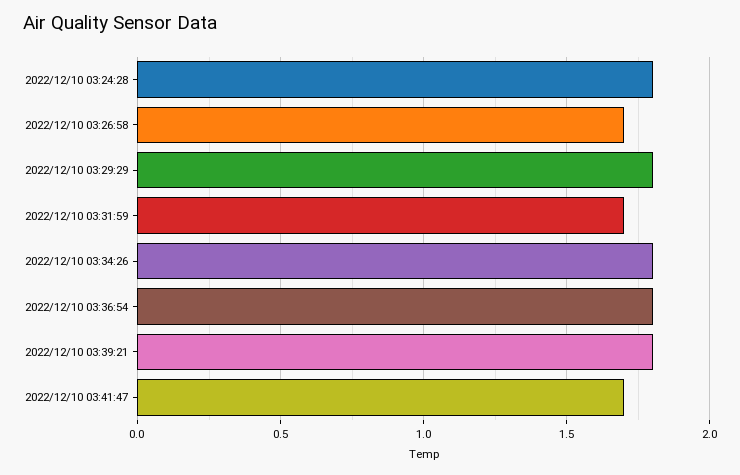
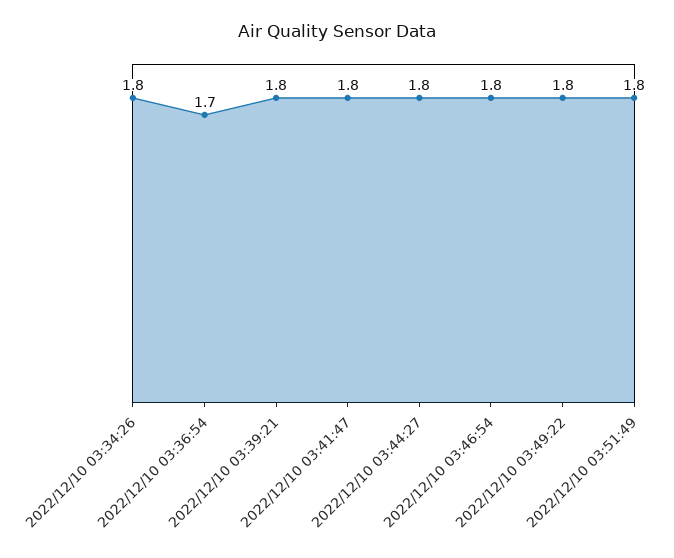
2022/12/10 03:24:28: 1.8 -> none
2022/12/10 03:26:58: 1.7 -> none
2022/12/10 03:29:29: 1.8 -> none
2022/12/10 03:31:59: 1.7 -> none
2022/12/10 03:36:54: 1.8 -> 1.7
2022/12/10 03:41:47: 1.7 -> 1.8
2022/12/10 03:44:27: none -> 1.8
2022/12/10 03:46:54: none -> 1.8
2022/12/10 03:49:22: none -> 1.8
2022/12/10 03:51:49: none -> 1.8

